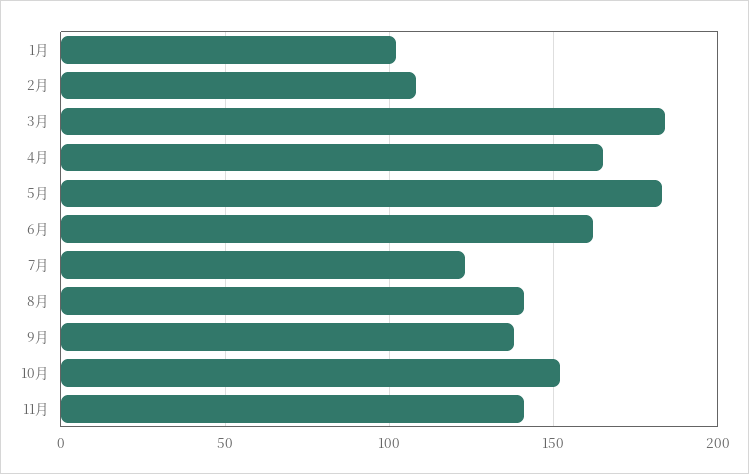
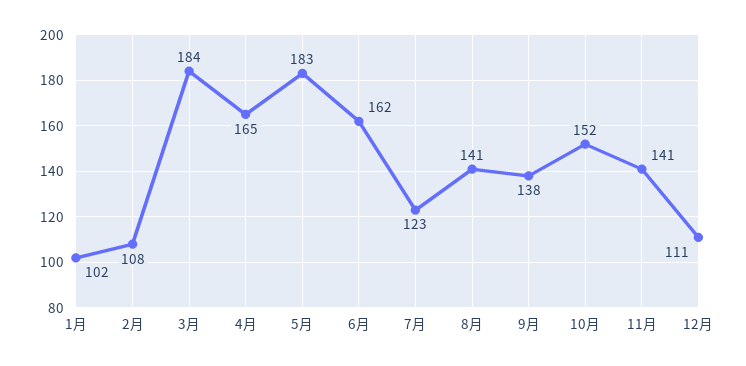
12月: none -> 111

